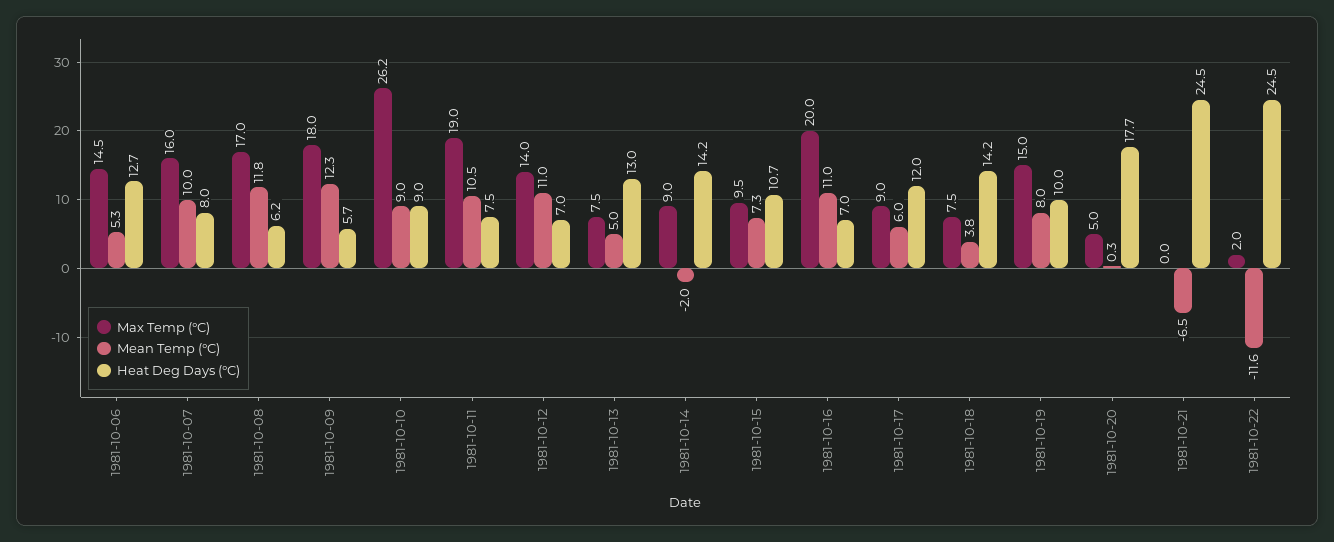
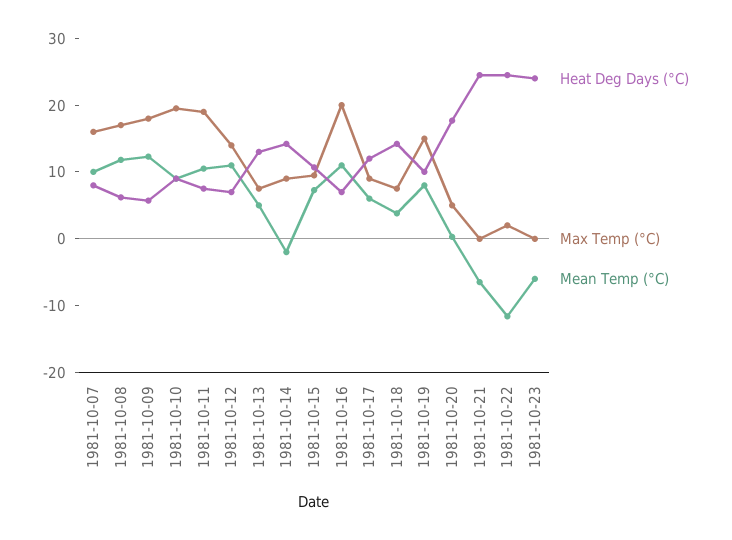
Max Temp (°C), 1981-10-06: 14.5 -> none
Mean Temp (°C), 1981-10-06: 5.3 -> none
Heat Deg Days (°C), 1981-10-06: 12.7 -> none
Max Temp (°C), 1981-10-10: 26.2 -> 20
Heat Deg Days (°C), 1981-10-23: none -> 24
Max Temp (°C), 1981-10-23: none -> 0
Mean Temp (°C), 1981-10-23: none -> -6

